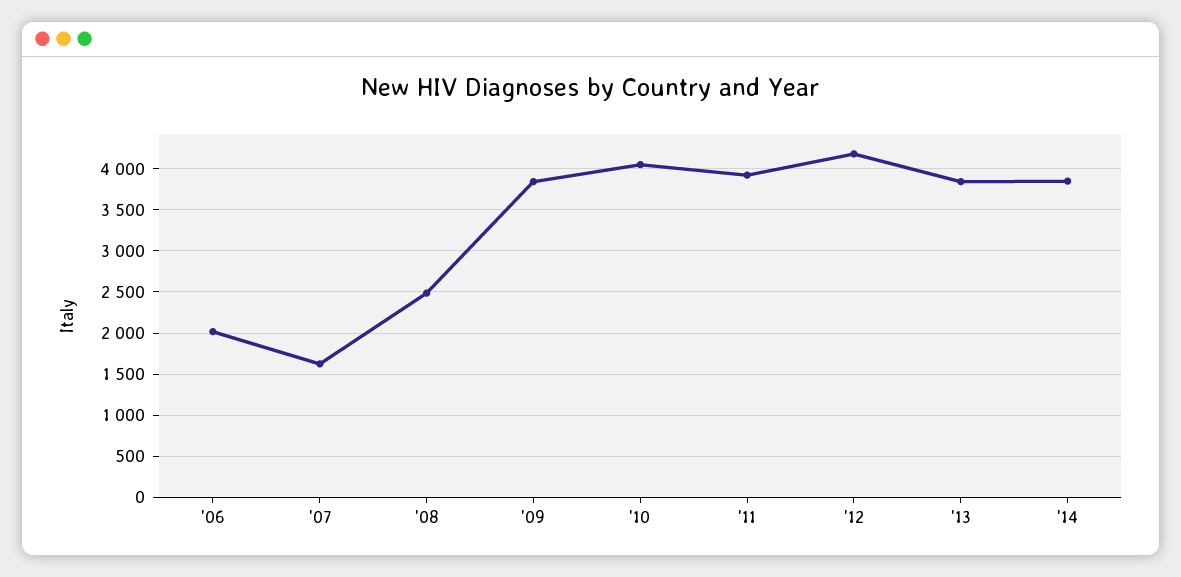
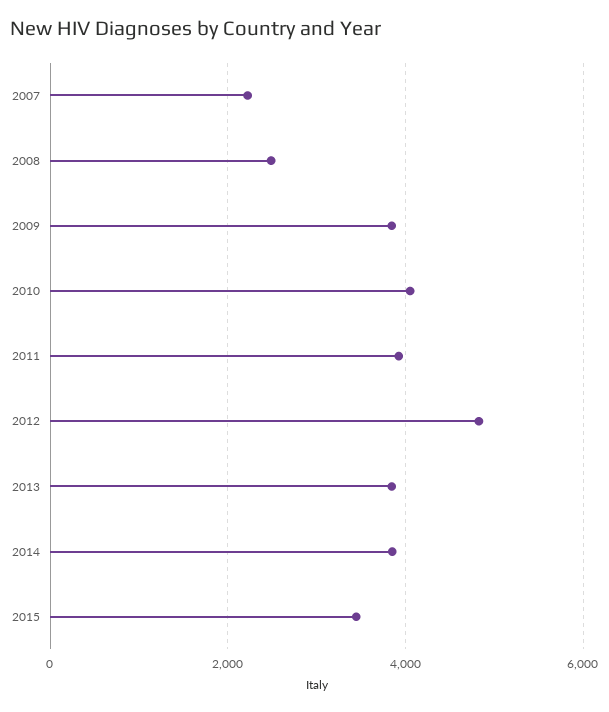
'06: 2000 -> none
'07: 1600 -> 2200
'12: 4200 -> 4800
2015: none -> 3400

